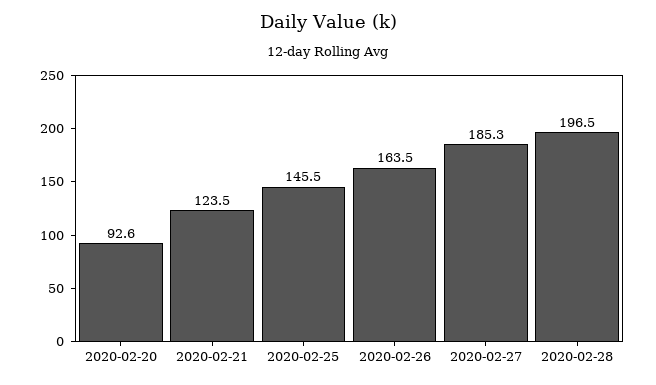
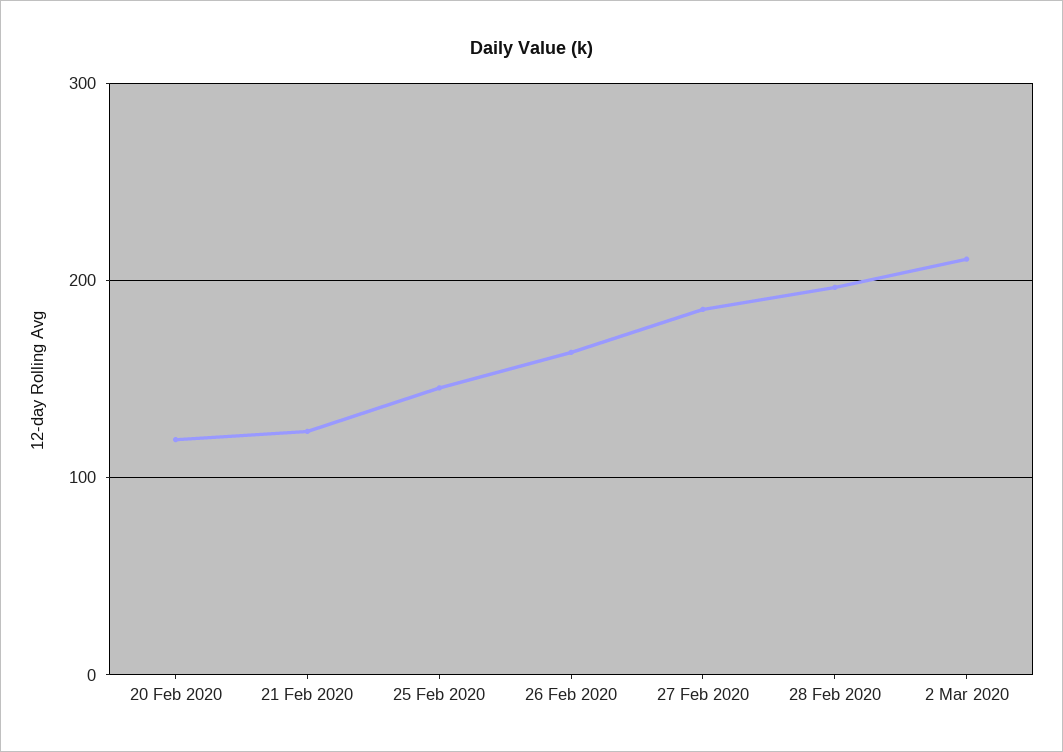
2020-02-20: 92.6 -> 120
2 Mar 2020: none -> 210

